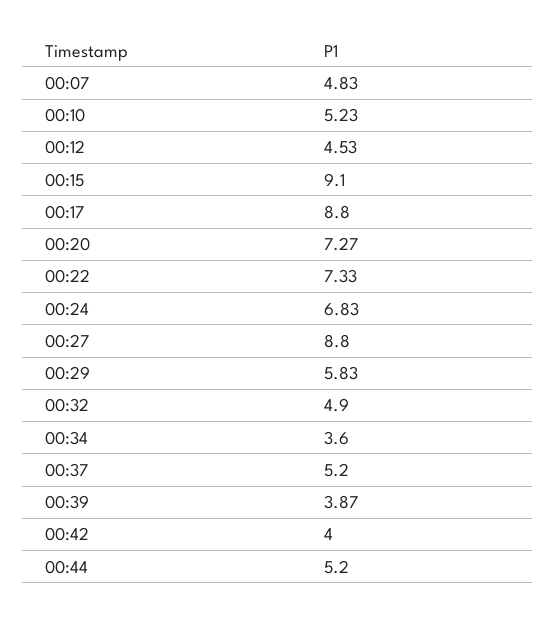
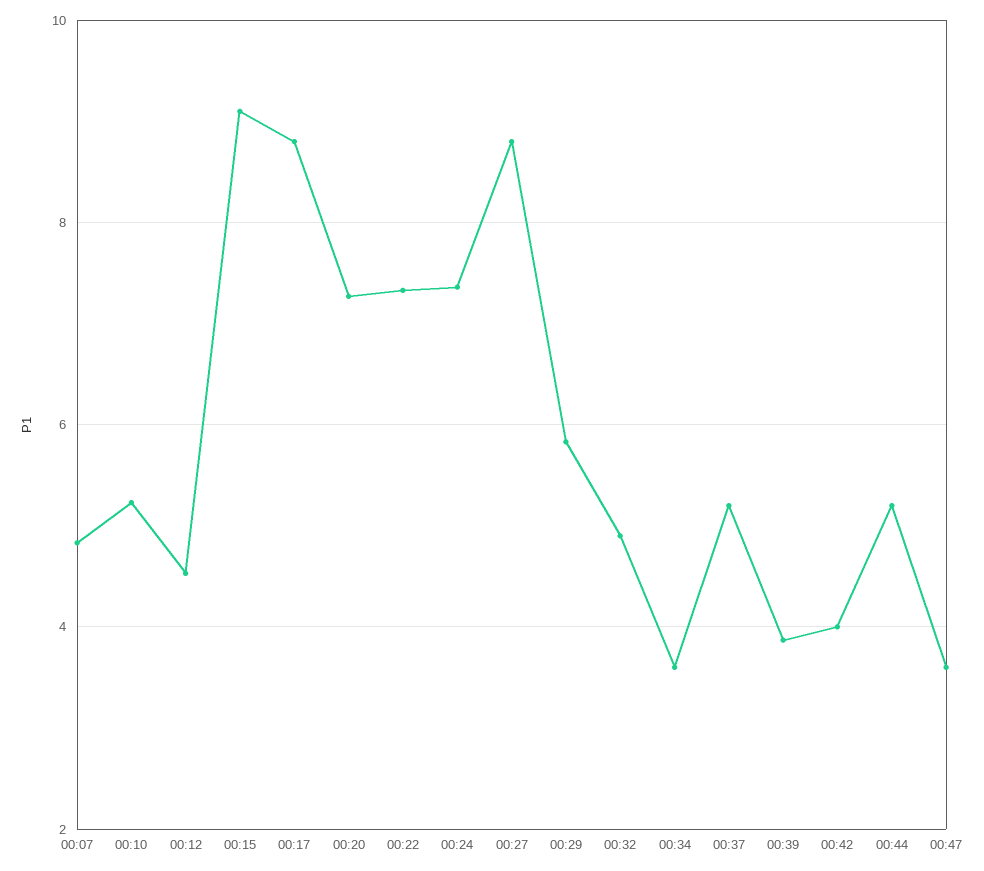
00:24: 6.83 -> 7.4
00:47: none -> 3.6

